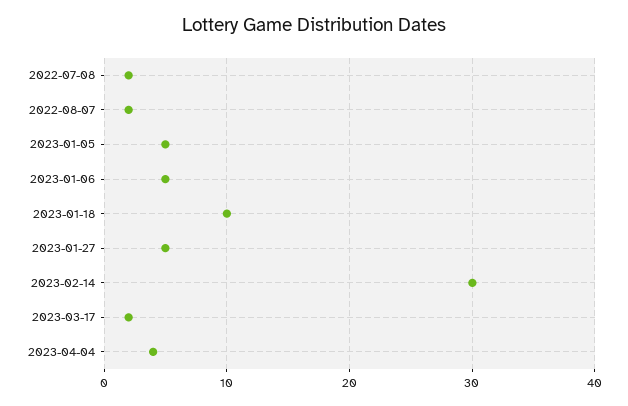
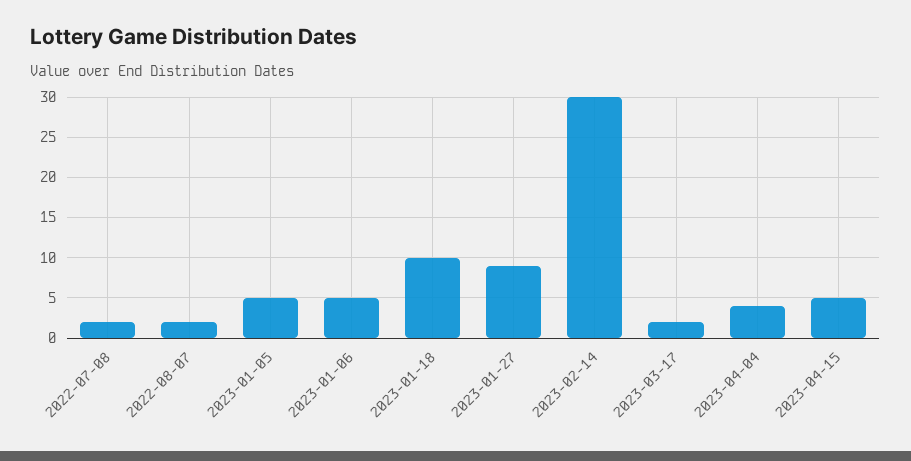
2023-01-27: 5 -> 9
2023-04-15: none -> 5

